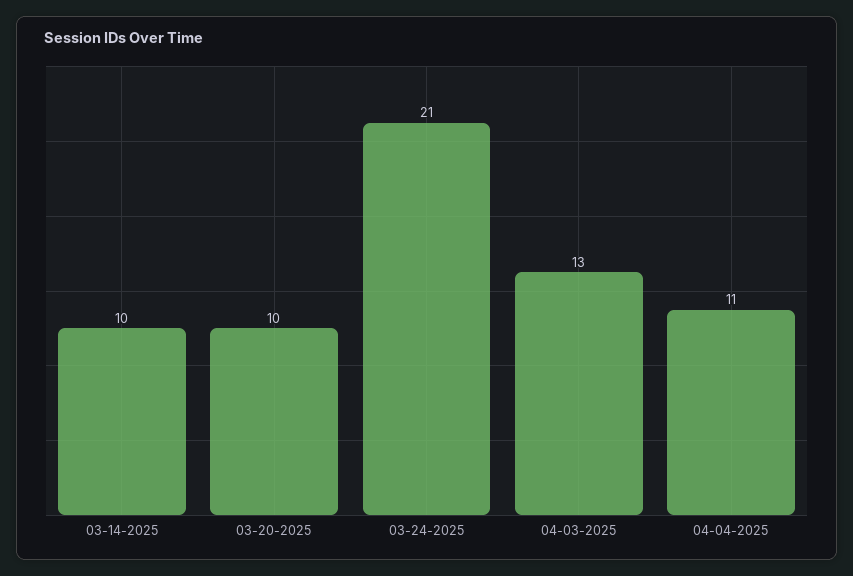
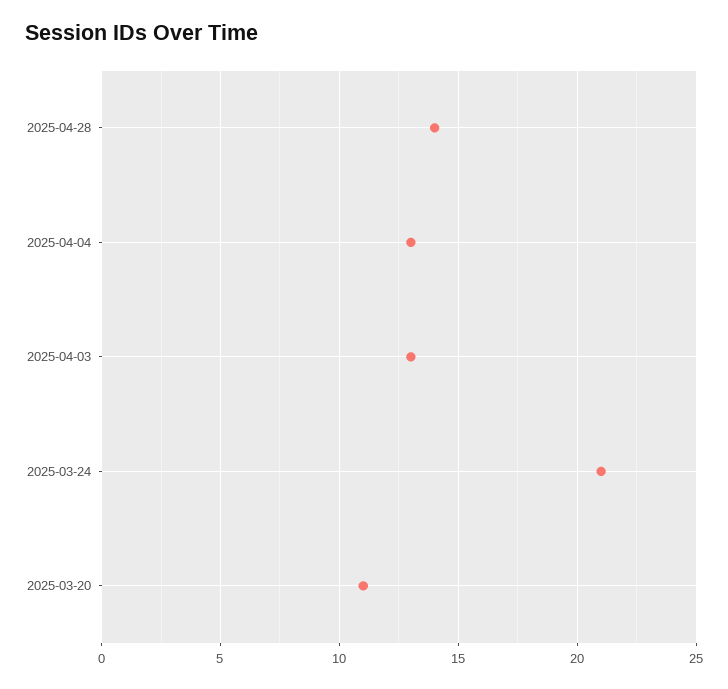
03-14-2025: 10 -> none
03-20-2025: 10 -> 11
04-04-2025: 11 -> 13
2025-04-28: none -> 14

